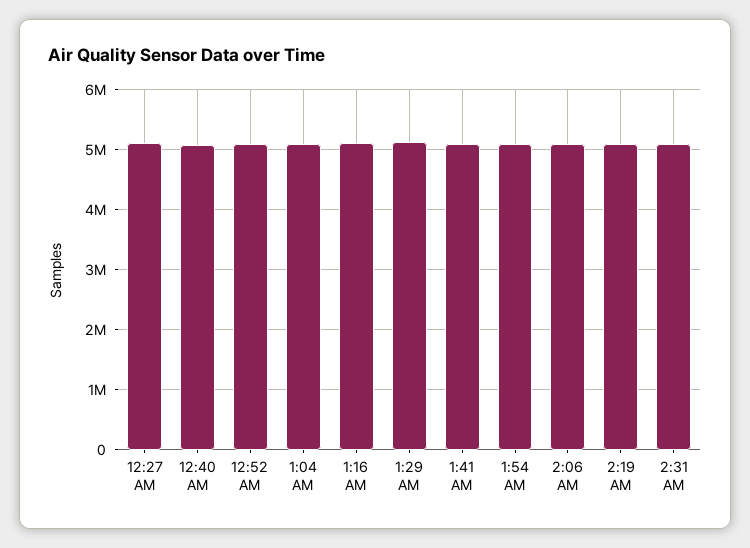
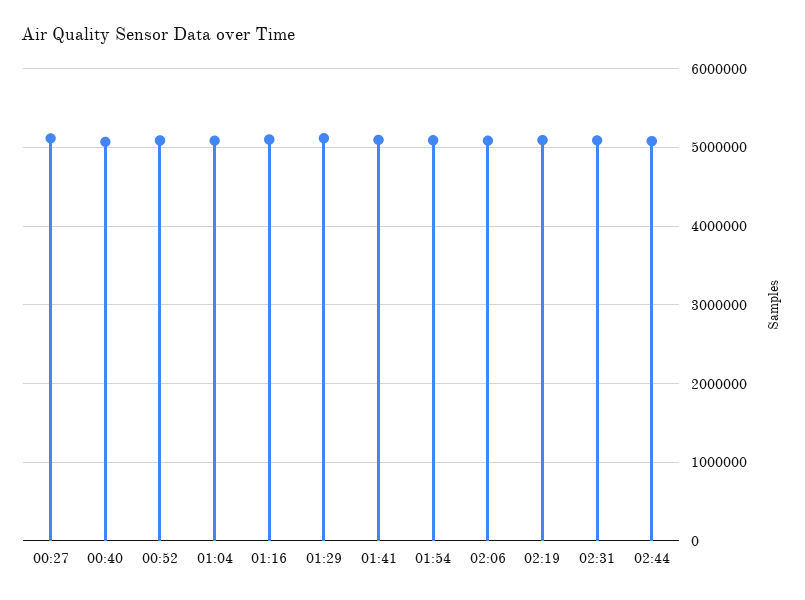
02:44: none -> 5100000

